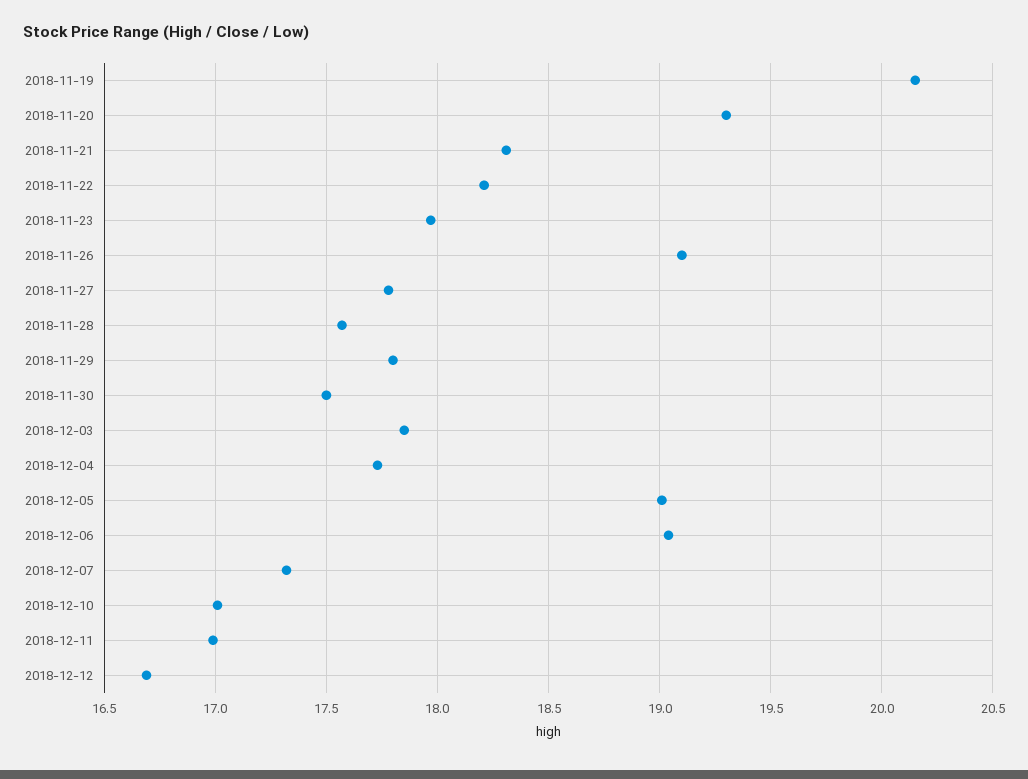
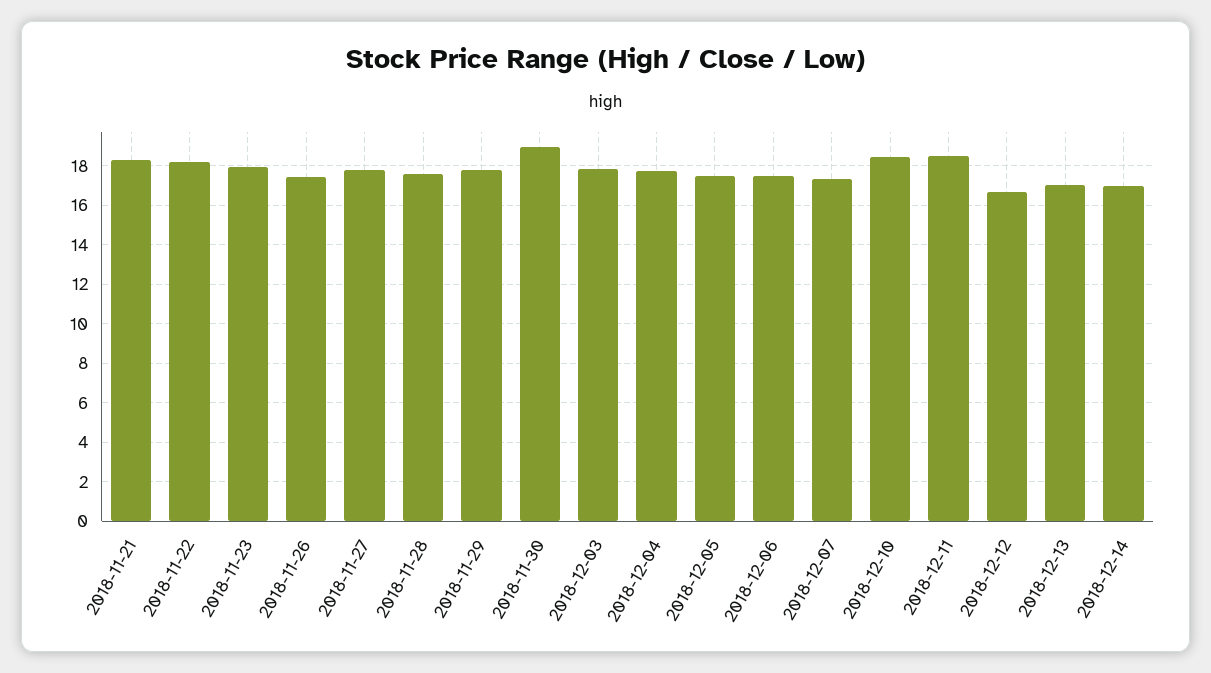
2018-11-19: 20.15 -> none
2018-11-20: 19.3 -> none
2018-11-26: 19.1 -> 17.5
2018-11-30: 17.5 -> 19
2018-12-05: 19 -> 17.5
2018-12-06: 19.05 -> 17.5
2018-12-10: 17 -> 18.5
2018-12-11: 17 -> 18.5
2018-12-13: none -> 17
2018-12-14: none -> 17

